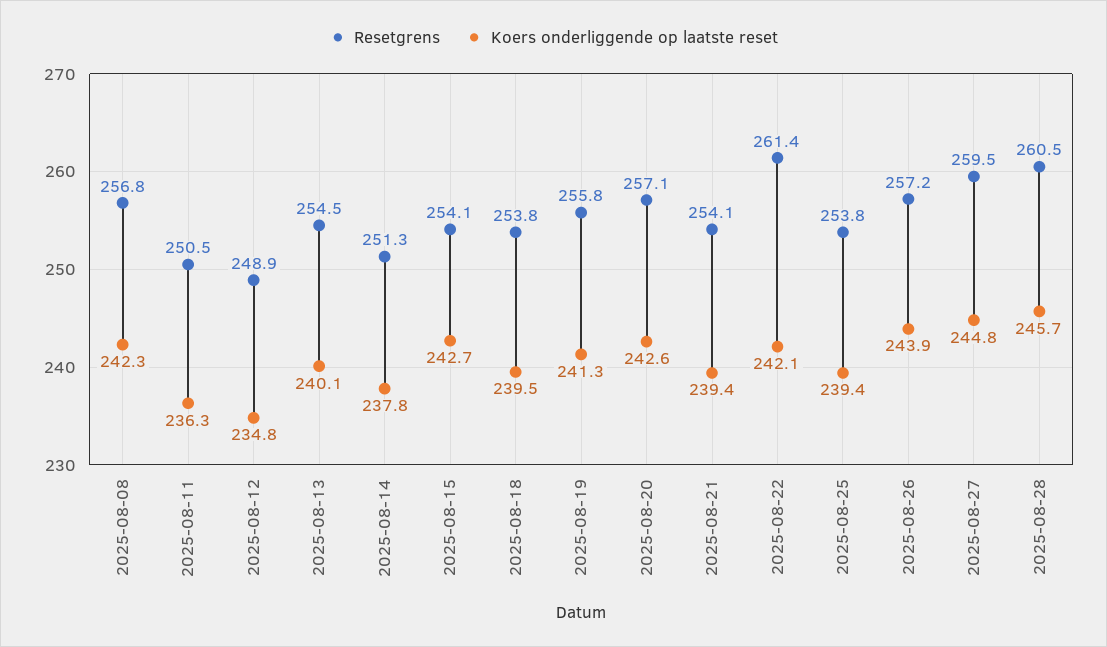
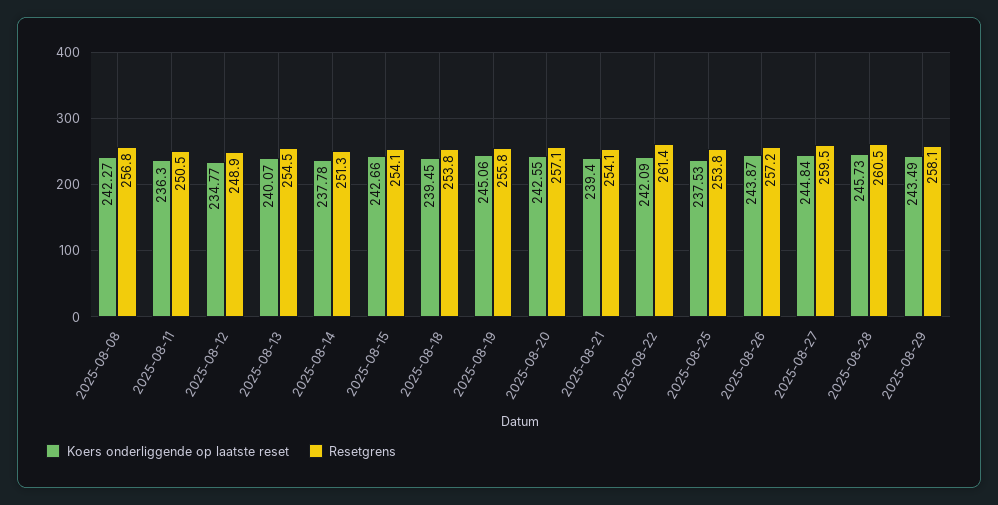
Koers onderliggende op laatste reset, 2025-08-19: 241.3 -> 245.06
Koers onderliggende op laatste reset, 2025-08-25: 239.4 -> 237.53
Koers onderliggende op laatste reset, 2025-08-29: none -> 243.49
Resetgrens, 2025-08-29: none -> 258.1

